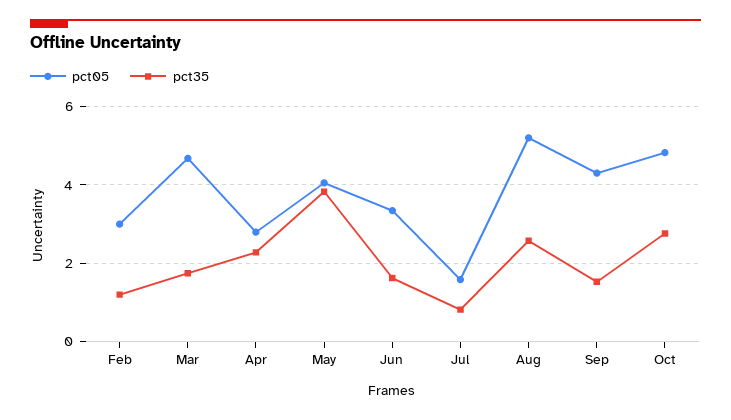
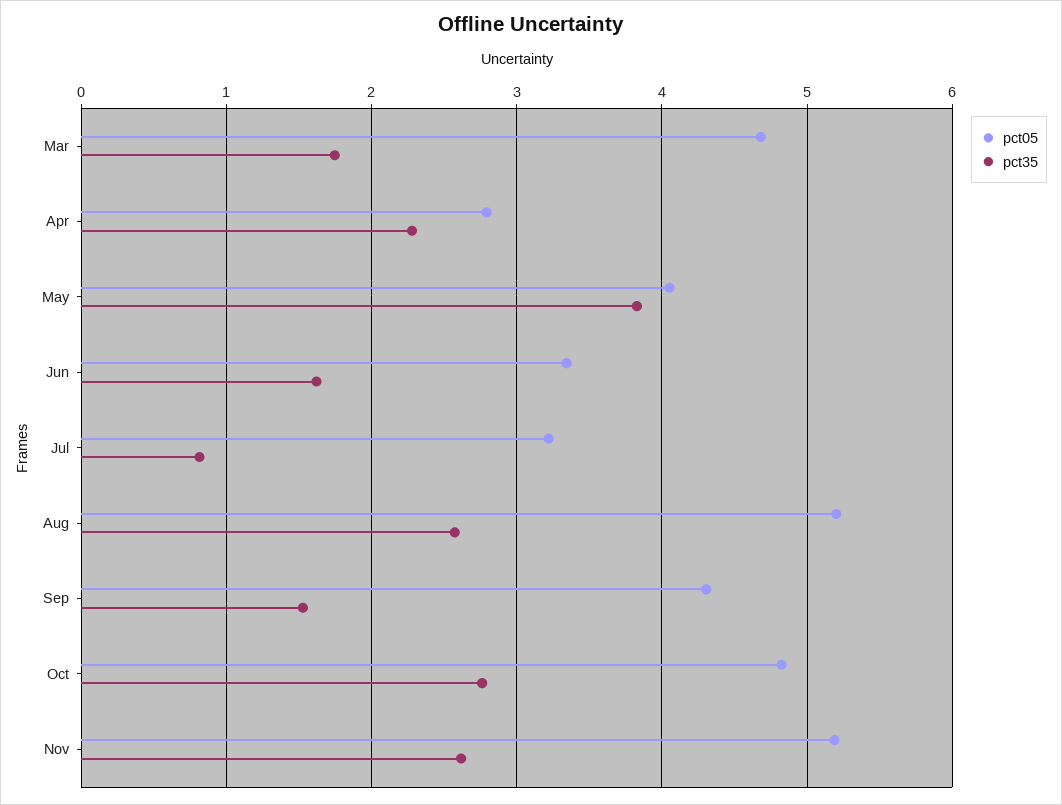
pct05, Feb: 3 -> none
pct35, Feb: 1.2 -> none
pct05, Jul: 1.6 -> 3.2
pct05, Nov: none -> 5.2
pct35, Nov: none -> 2.6

